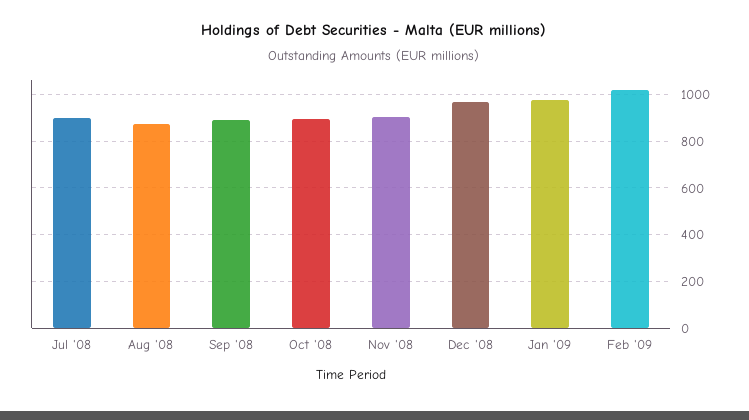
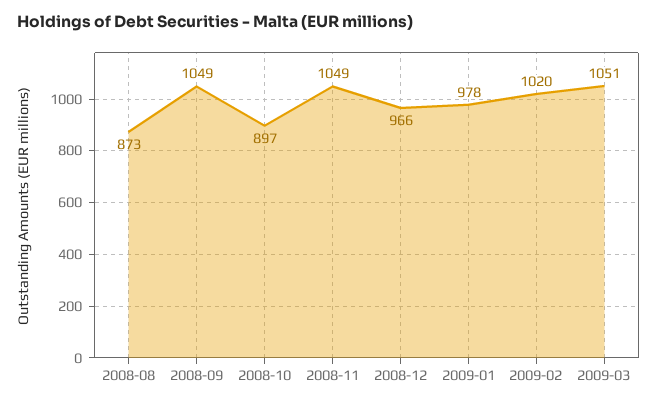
Jul '08: 900 -> none
Sep '08: 900 -> 1049
Nov '08: 900 -> 1049
2009-03: none -> 1051

